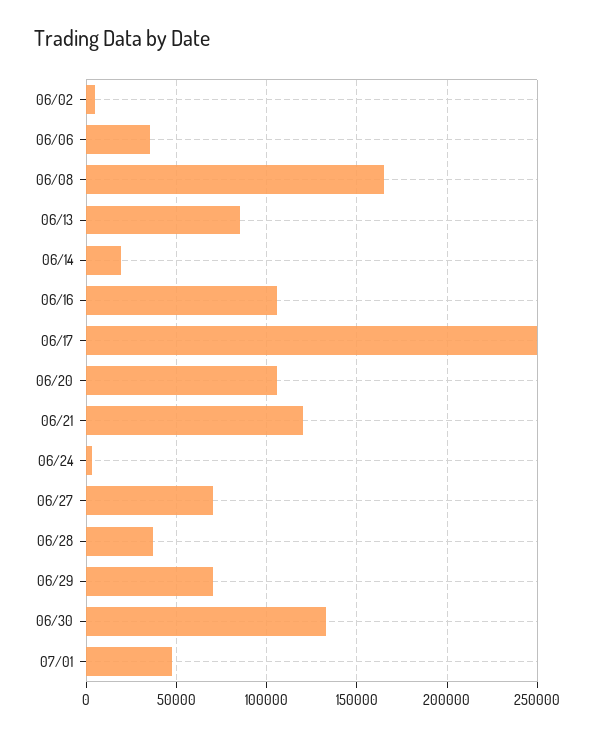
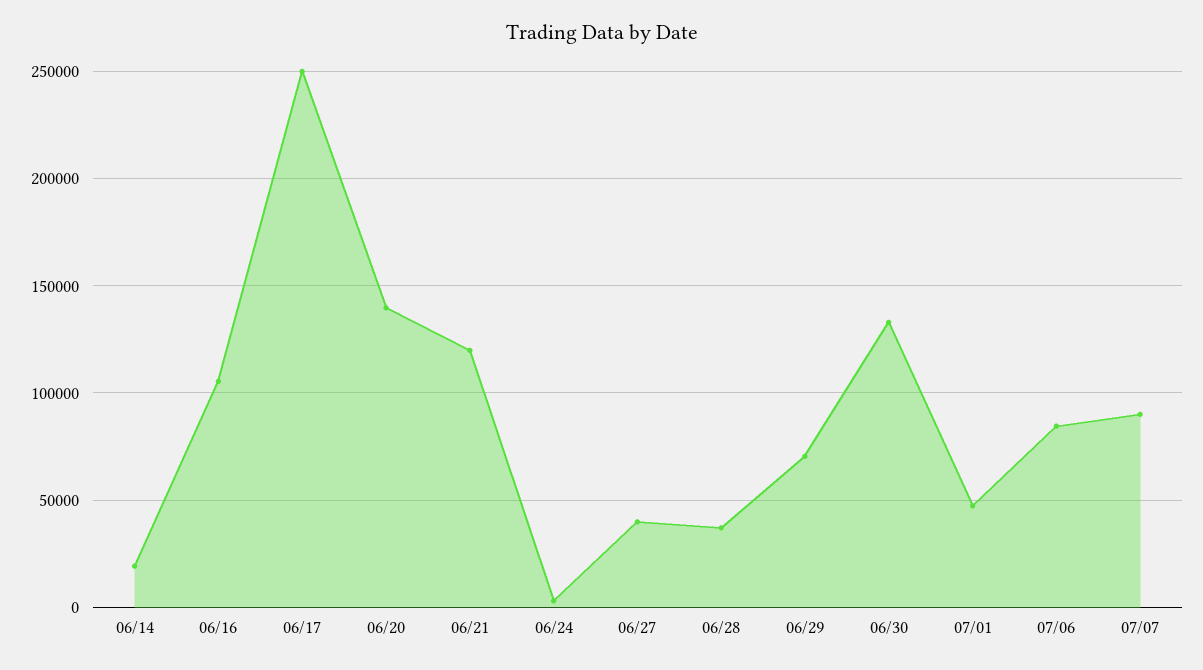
06/02: 5000 -> none
06/06: 35000 -> none
06/08: 165000 -> none
06/13: 85000 -> none
06/20: 105000 -> 140000
06/27: 70000 -> 40000
07/06: none -> 85000
07/07: none -> 90000

